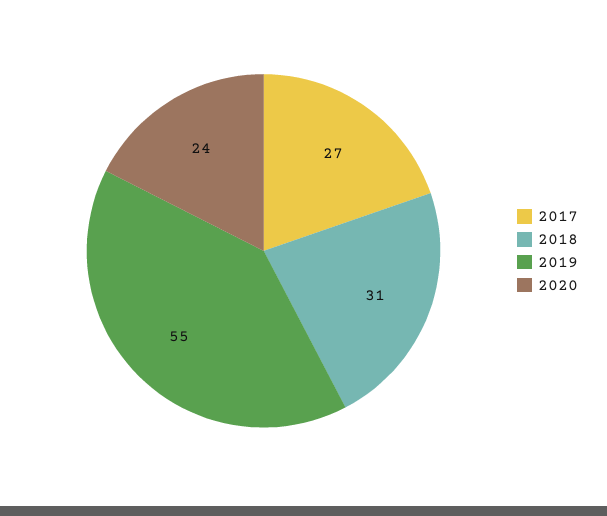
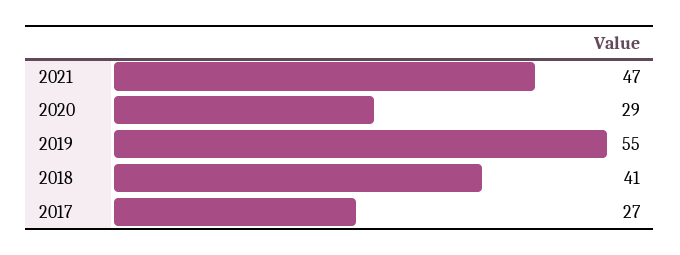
2018: 31 -> 41
2020: 24 -> 29
2021: none -> 47

